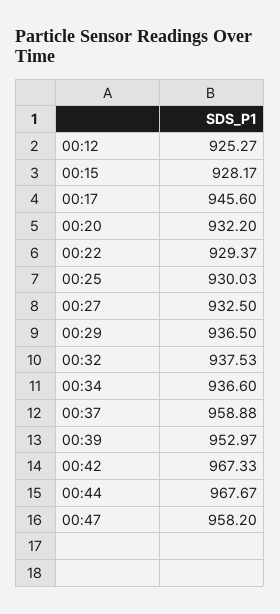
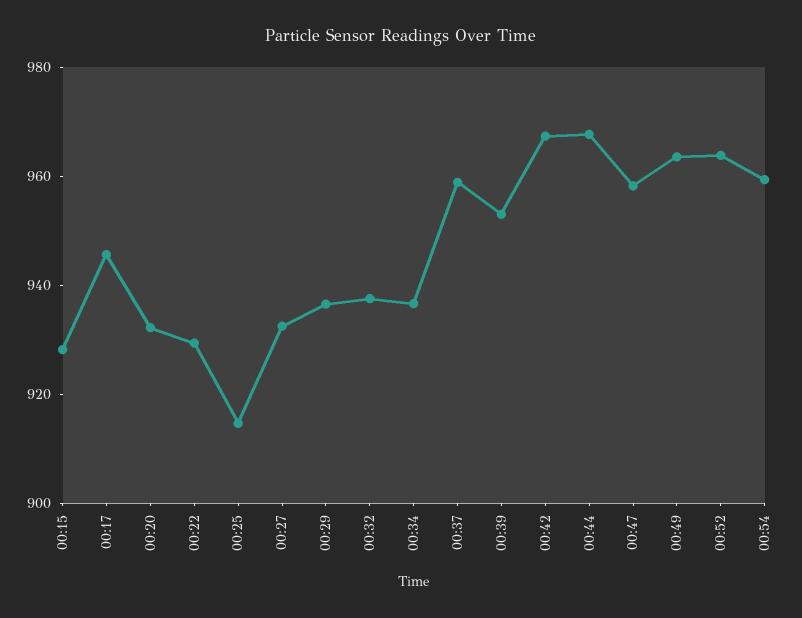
00:12: 925.27 -> none
00:25: 930.03 -> 915
00:49: none -> 965
00:52: none -> 965
00:54: none -> 960

